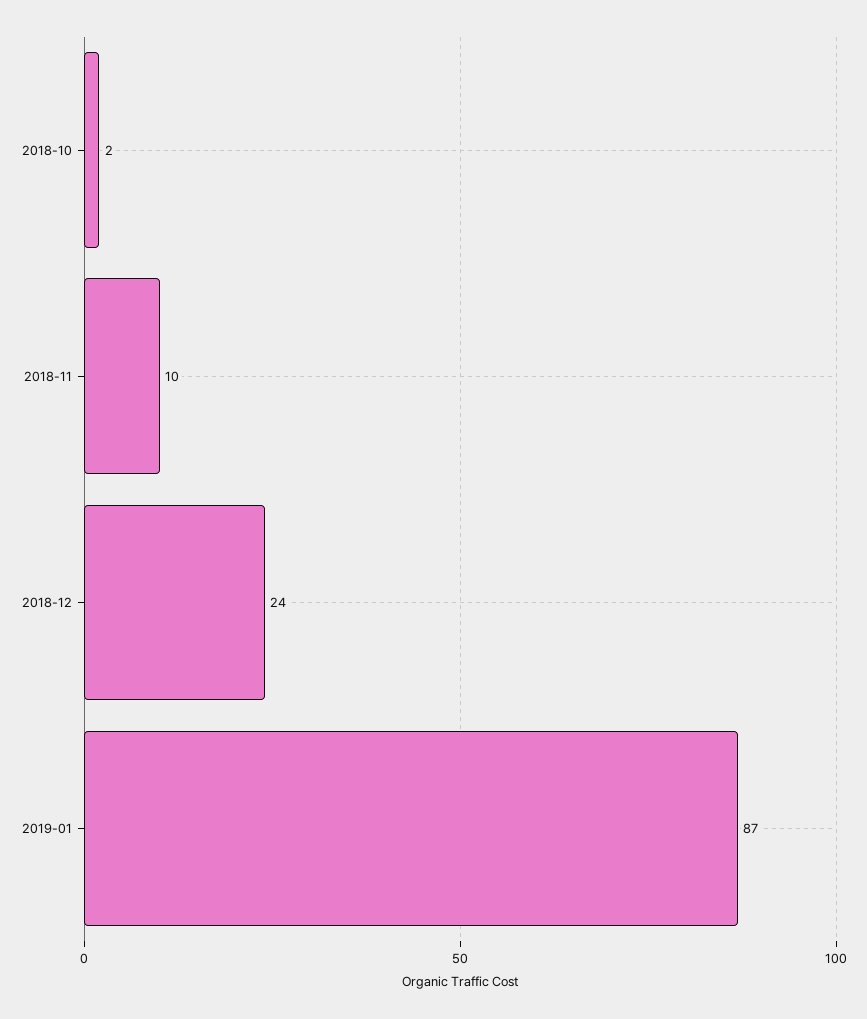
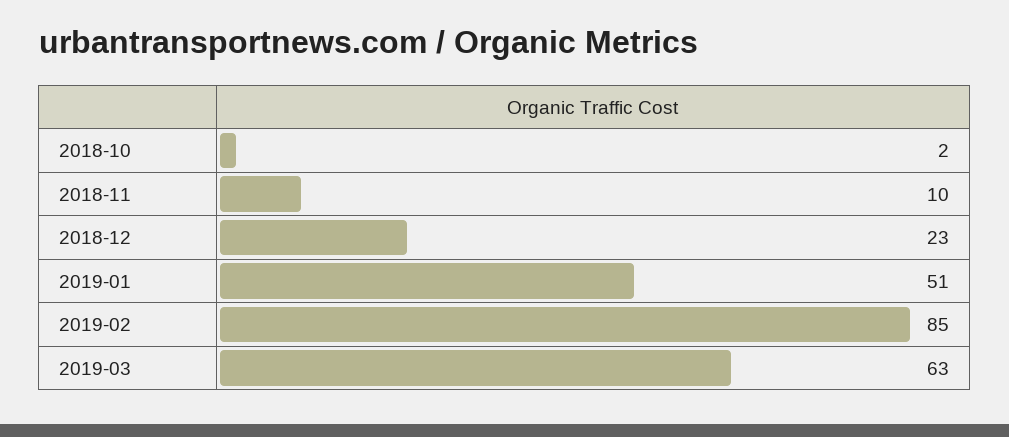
2018-12: 24 -> 23
2019-01: 87 -> 51
2019-02: none -> 85
2019-03: none -> 63

